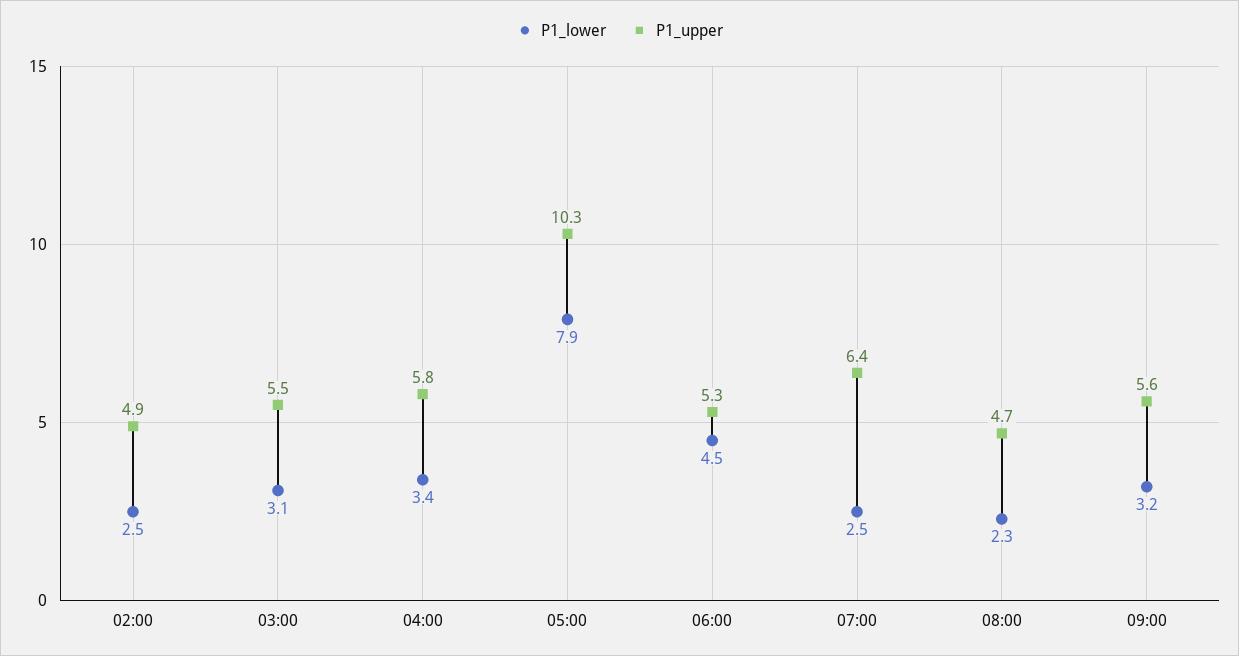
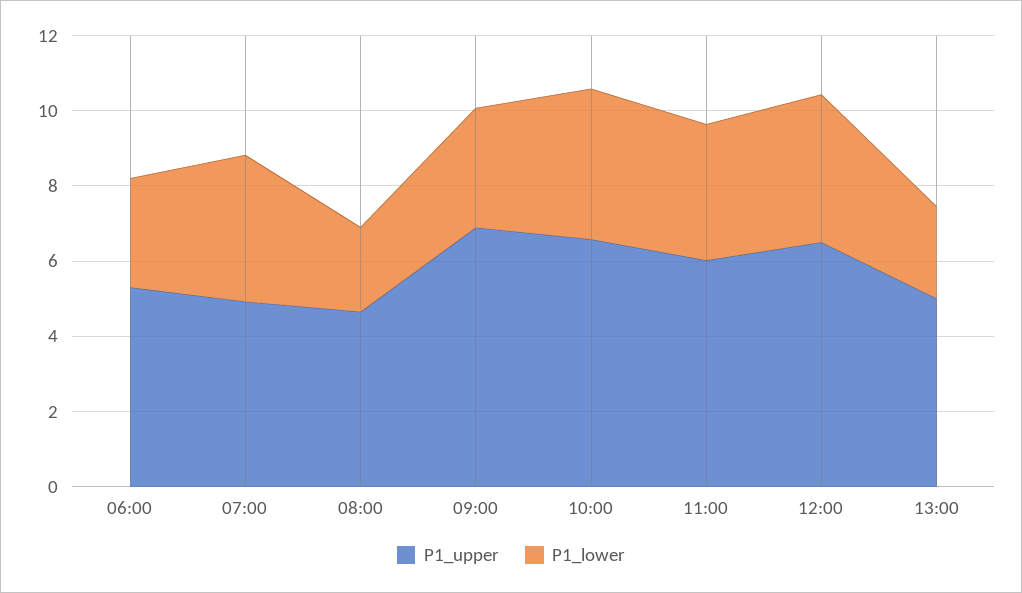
P1_lower, 02:00: 2.5 -> none
P1_upper, 02:00: 4.9 -> none
P1_lower, 03:00: 3.1 -> none
P1_upper, 03:00: 5.5 -> none
P1_lower, 04:00: 3.4 -> none
P1_upper, 04:00: 5.8 -> none
P1_lower, 05:00: 7.9 -> none
P1_upper, 05:00: 10.3 -> none
P1_lower, 06:00: 4.5 -> 3
P1_lower, 07:00: 2.5 -> 4
P1_upper, 07:00: 6.4 -> 5
P1_upper, 09:00: 5.6 -> 7
P1_upper, 10:00: none -> 6.5
P1_lower, 10:00: none -> 4
P1_upper, 11:00: none -> 6
P1_lower, 11:00: none -> 3.5
P1_upper, 12:00: none -> 6.5
P1_lower, 12:00: none -> 4
P1_upper, 13:00: none -> 5
P1_lower, 13:00: none -> 2.5

